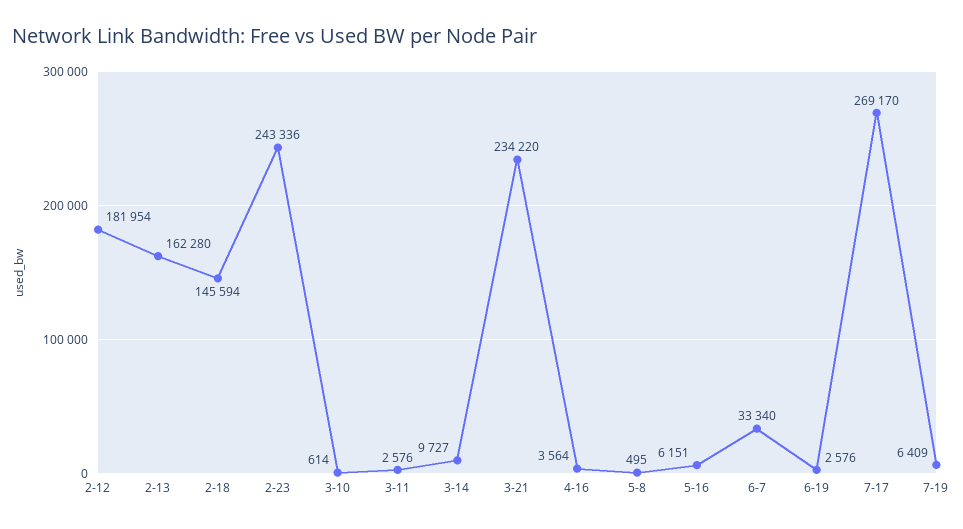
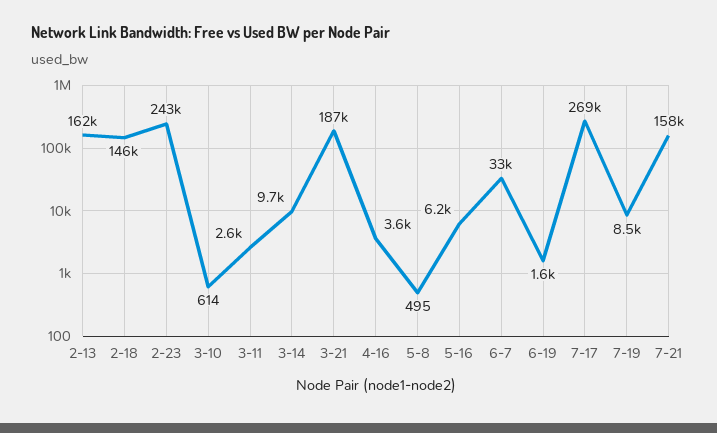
2-12: 181954 -> none
3-21: 234220 -> 187000
6-19: 2576 -> 1600
7-19: 6409 -> 8500
7-21: none -> 158000

